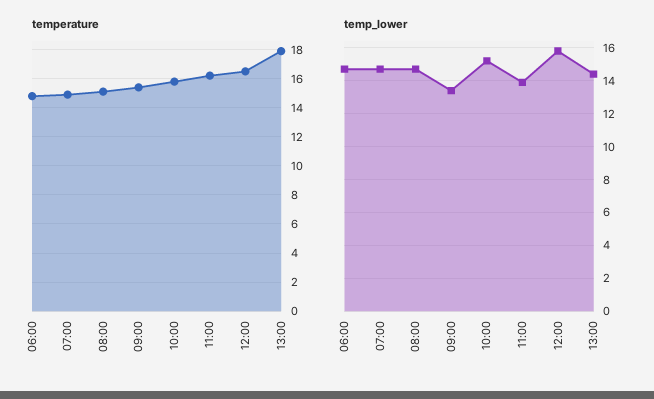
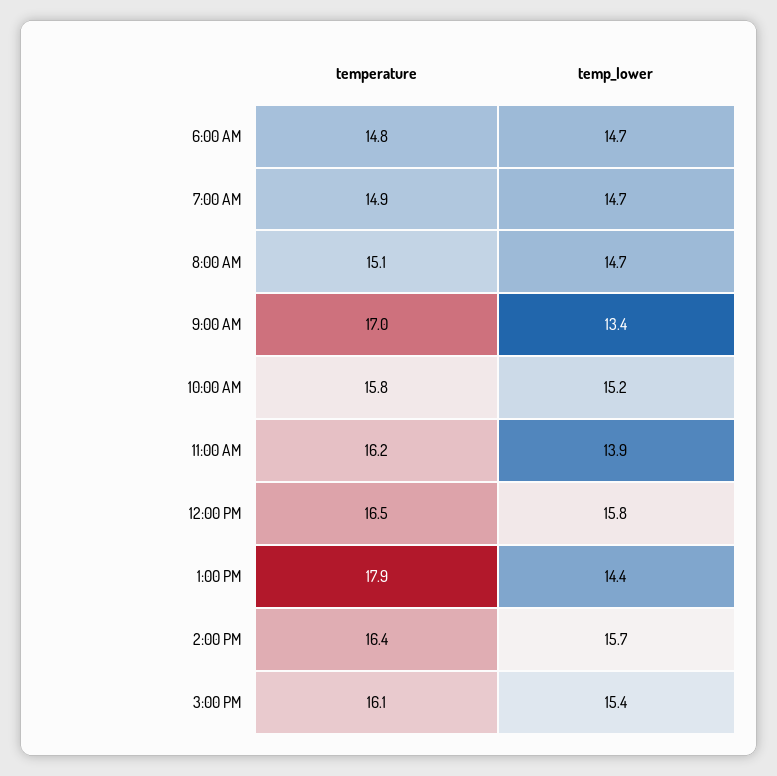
temperature, 09:00: 15.5 -> 17
temperature, 2:00 PM: none -> 16.4
temp_lower, 2:00 PM: none -> 15.7
temperature, 3:00 PM: none -> 16.1
temp_lower, 3:00 PM: none -> 15.4

